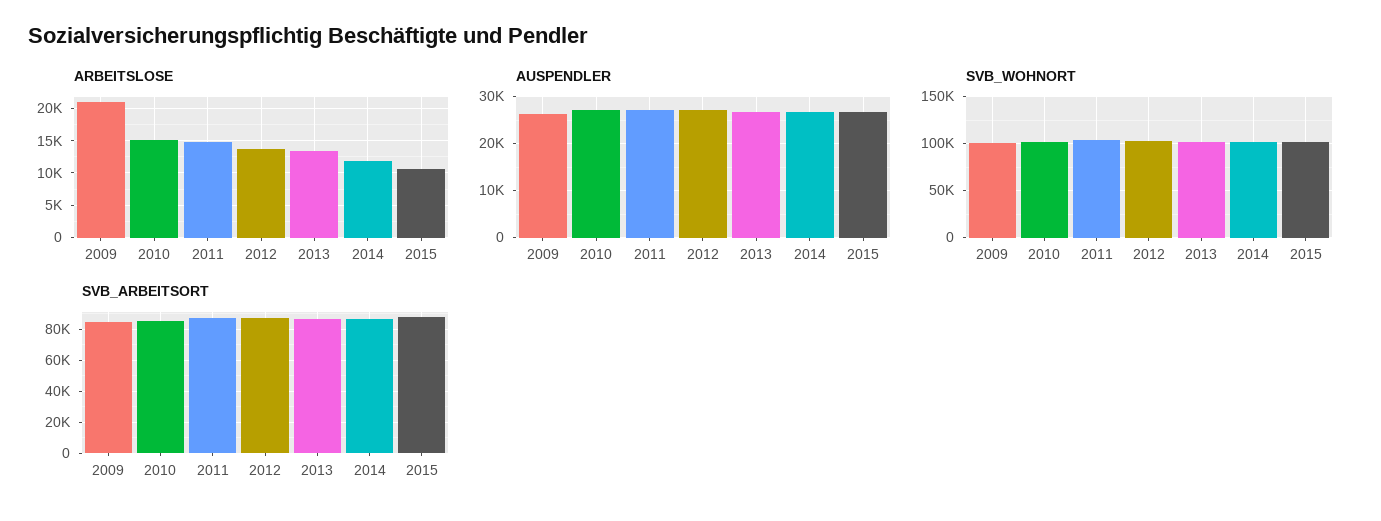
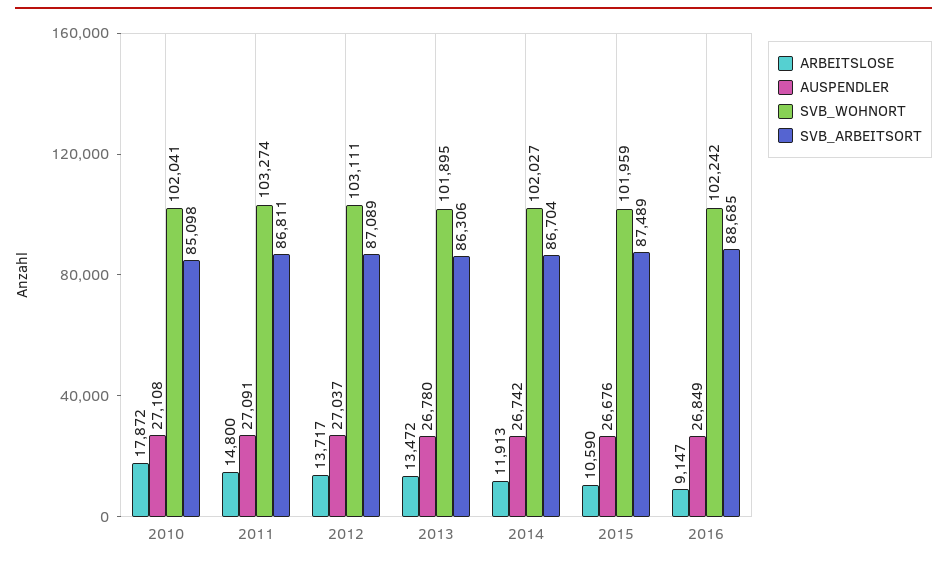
ARBEITSLOSE, 2009: 21000 -> none
ARBEITSLOSE, 2010: 15000 -> 17872
AUSPENDLER, 2009: 26000 -> none
SVB_WOHNORT, 2009: 100000 -> none
SVB_ARBEITSORT, 2009: 85000 -> none
ARBEITSLOSE, 2016: none -> 9147
AUSPENDLER, 2016: none -> 26849
SVB_WOHNORT, 2016: none -> 102242
SVB_ARBEITSORT, 2016: none -> 88685

